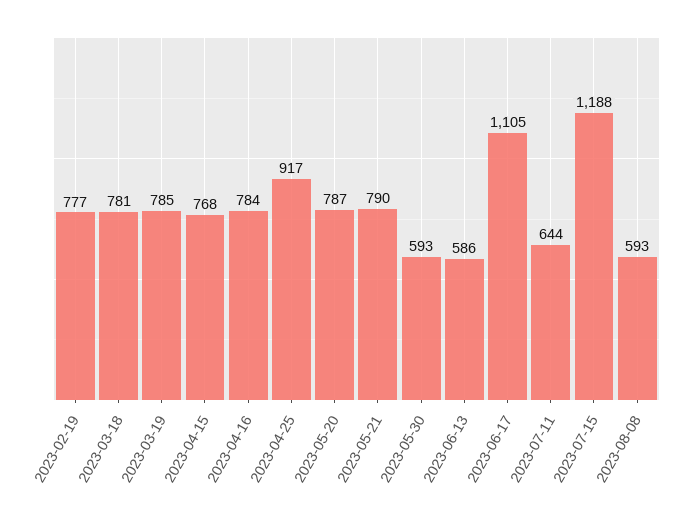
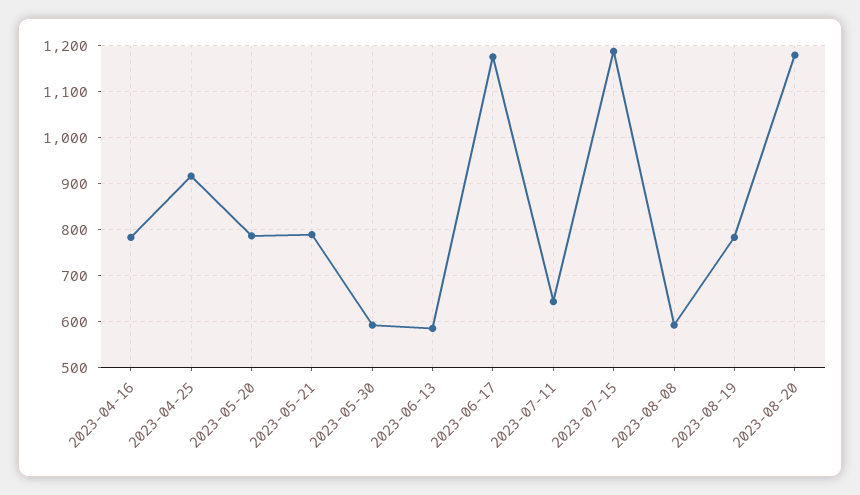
2023-02-19: 777 -> none
2023-03-18: 781 -> none
2023-03-19: 785 -> none
2023-04-15: 768 -> none
2023-06-17: 1105 -> 1180
2023-08-19: none -> 780
2023-08-20: none -> 1180

